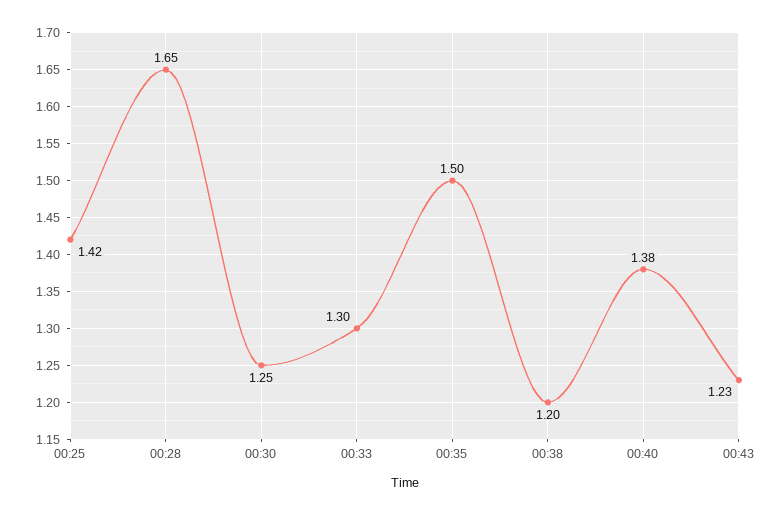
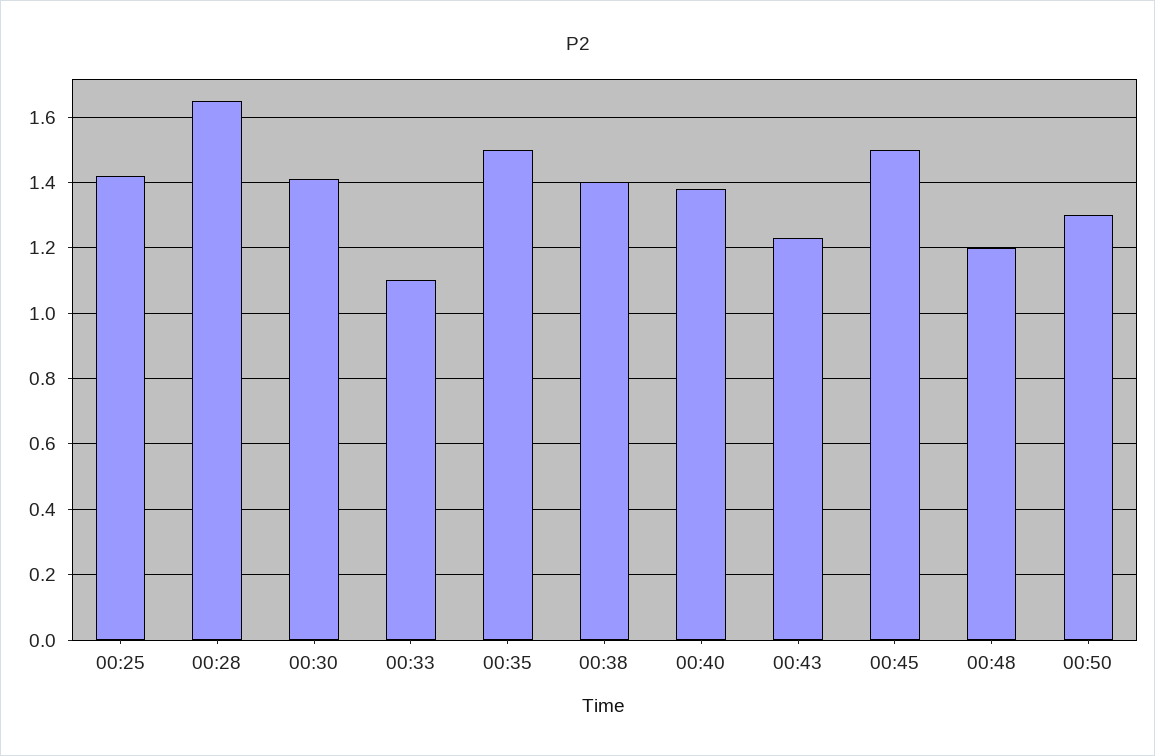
00:30: 1.25 -> 1.4
00:33: 1.3 -> 1.1
00:38: 1.2 -> 1.4
00:45: none -> 1.5
00:48: none -> 1.2
00:50: none -> 1.3

